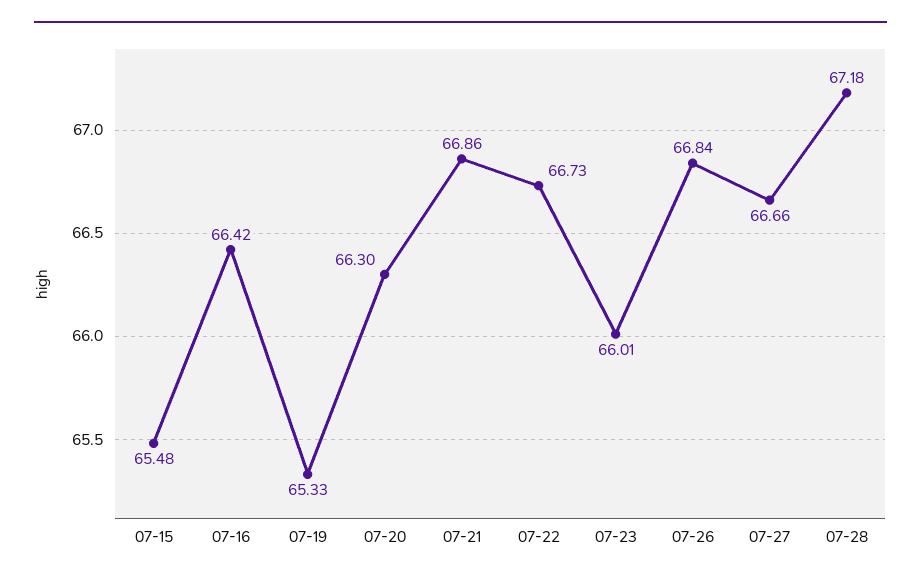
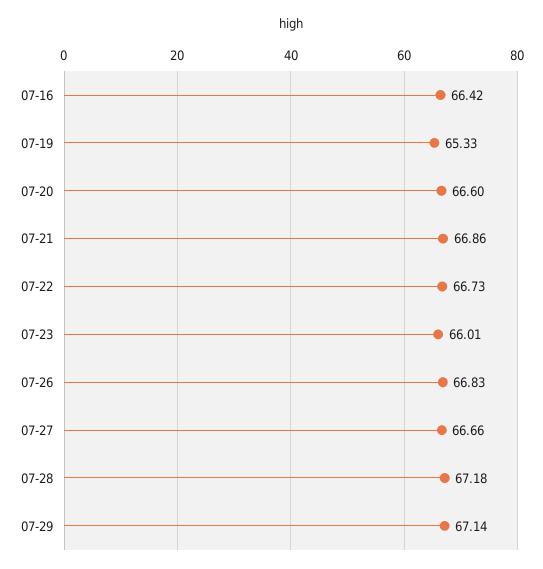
07-15: 65.48 -> none
07-20: 66.3 -> 66.6
07-26: 66.84 -> 66.83
07-29: none -> 67.14

